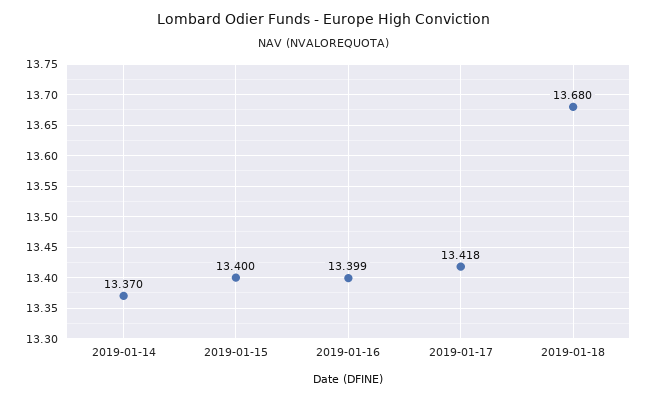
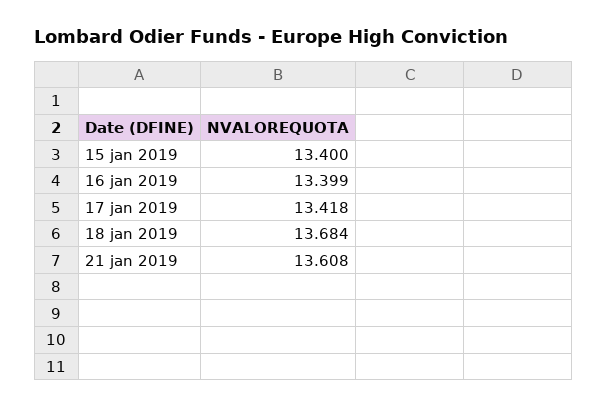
2019-01-14: 13.37 -> none
2019-01-18: 13.68 -> 13.684
21 jan 2019: none -> 13.608

